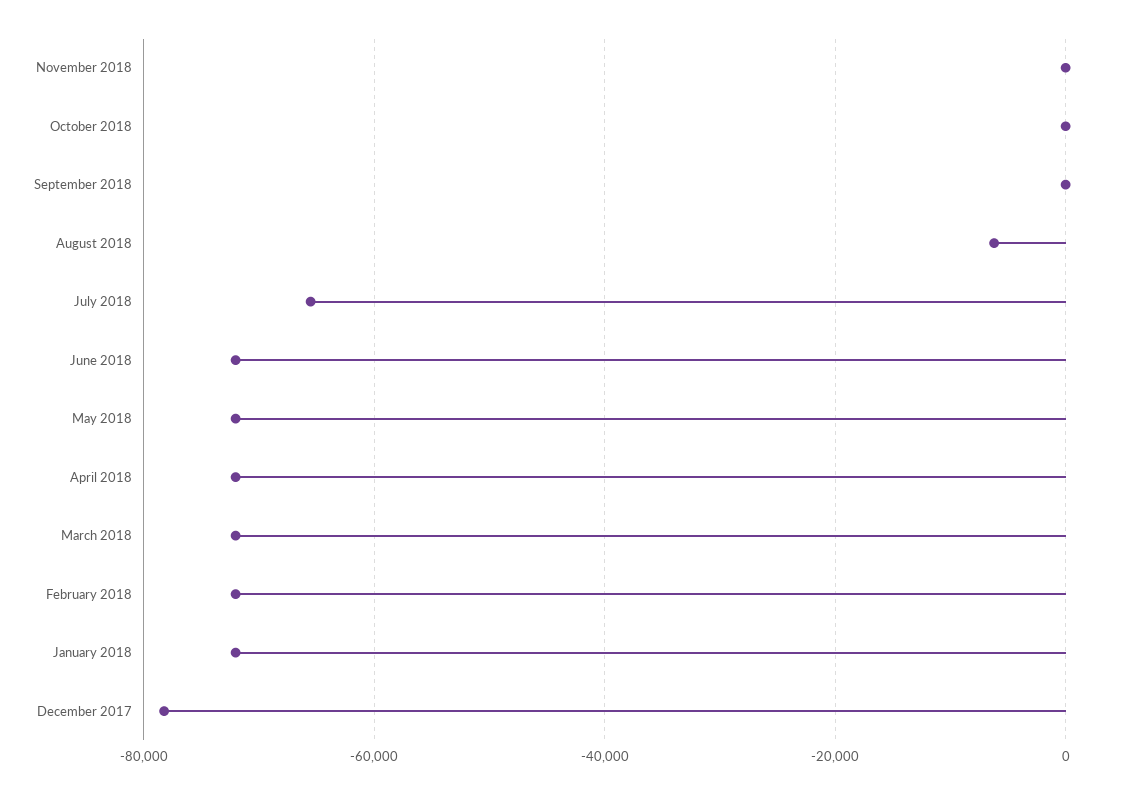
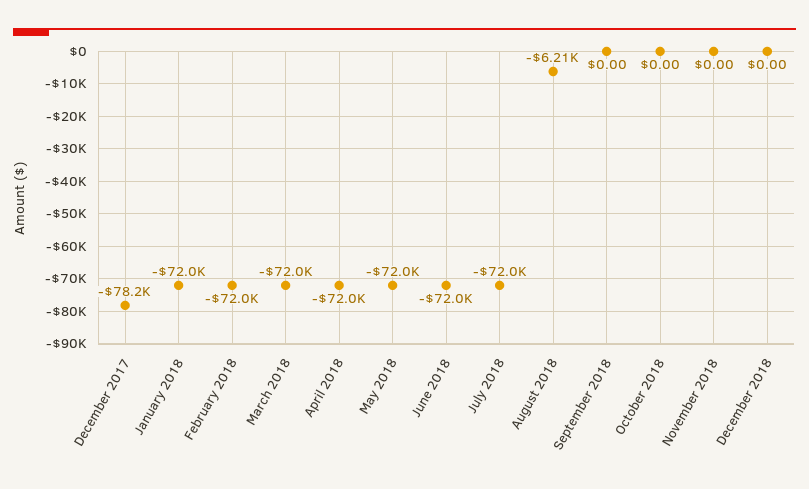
July 2018: -66000 -> -72000
December 2018: none -> 0

